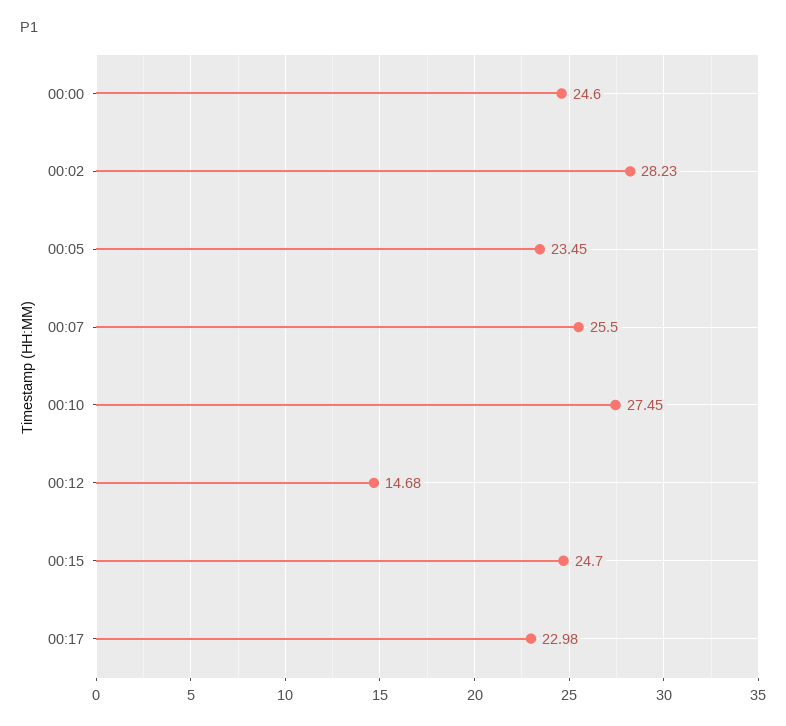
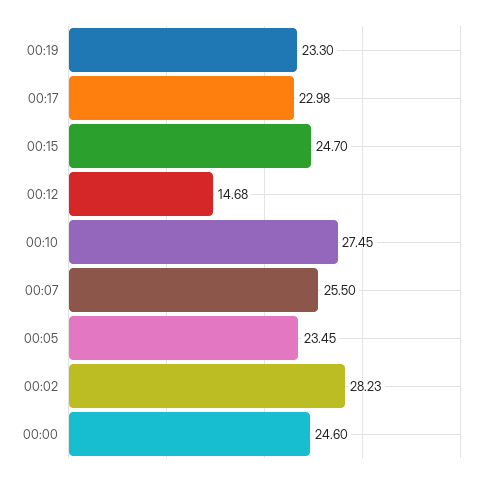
00:19: none -> 23.3

